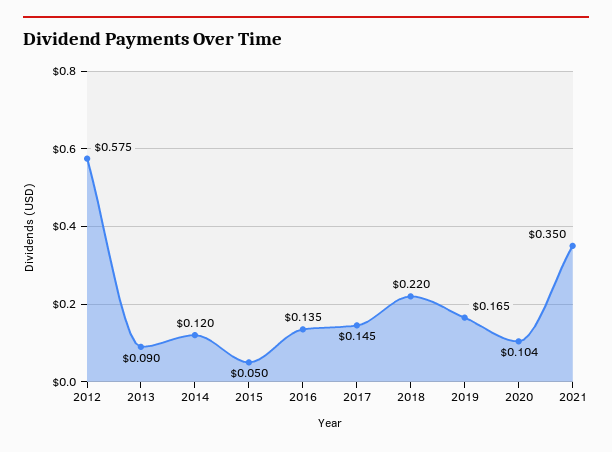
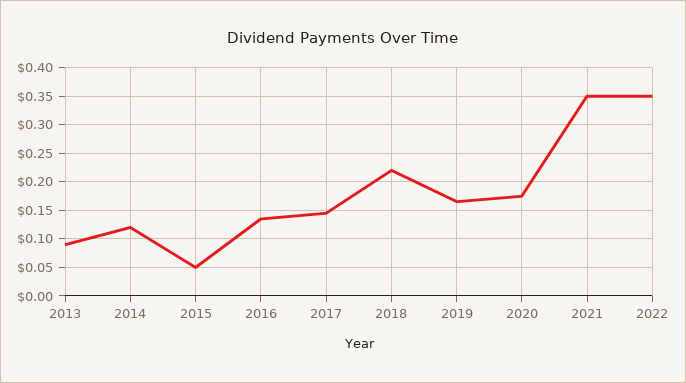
2012: 0.575 -> none
2020: 0.104 -> 0.175
2022: none -> 0.35

